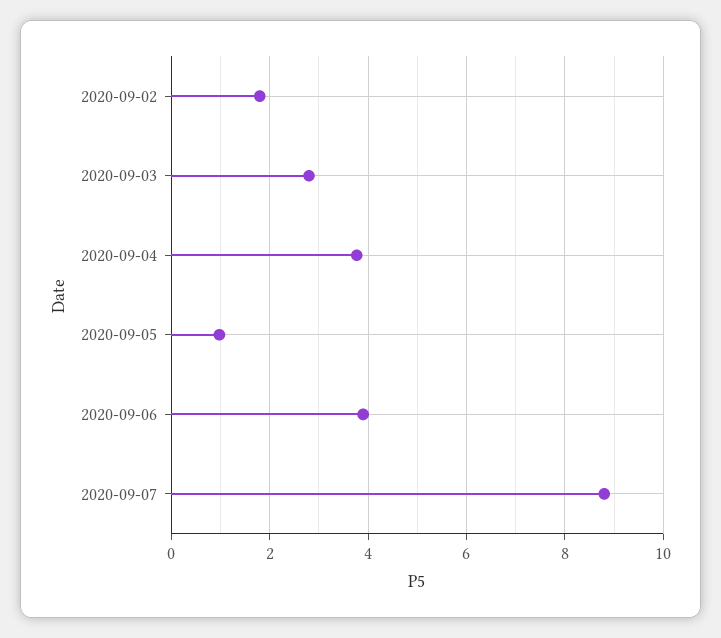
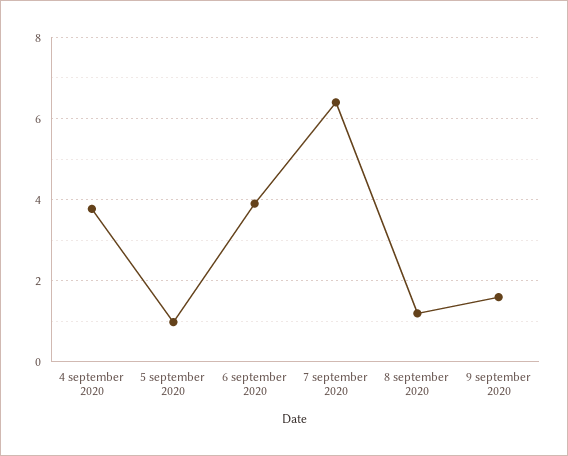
2020-09-02: 1.8 -> none
2020-09-03: 2.8 -> none
2020-09-07: 8.8 -> 6.4
8 september 2020: none -> 1.2
9 september 2020: none -> 1.6

